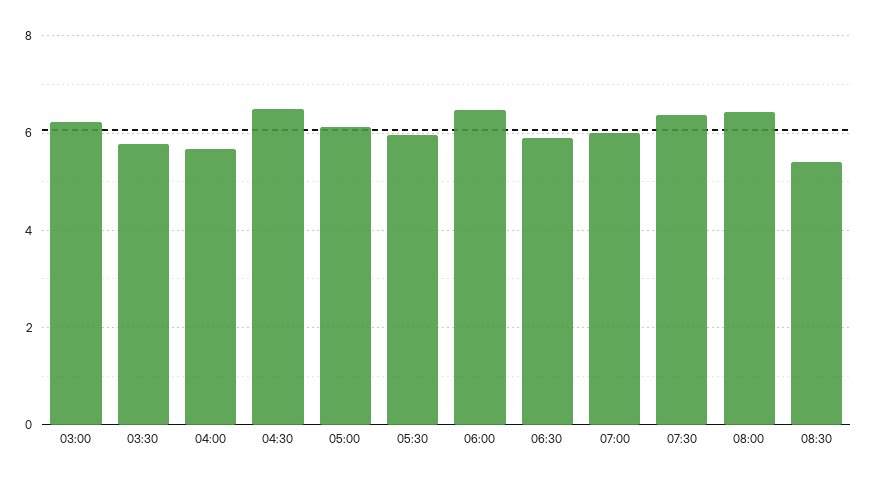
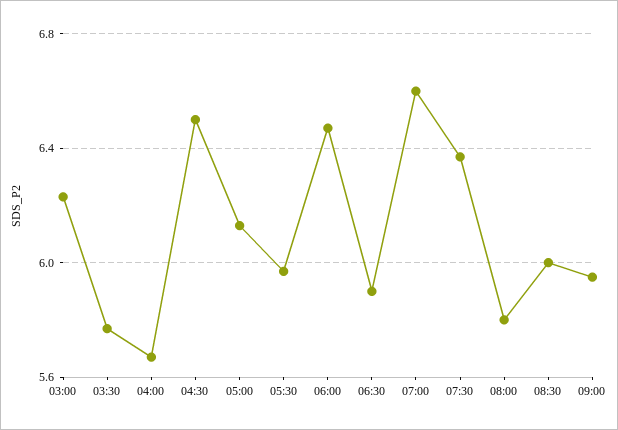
07:00: 6 -> 6.6
08:00: 6.4 -> 5.8
08:30: 5.4 -> 6
09:00: none -> 5.95

